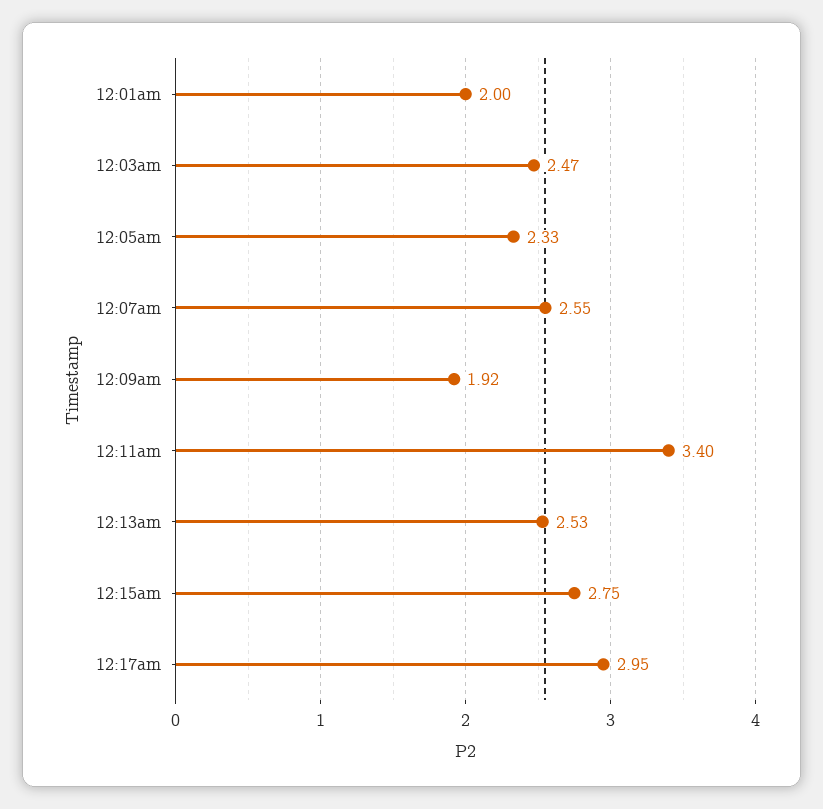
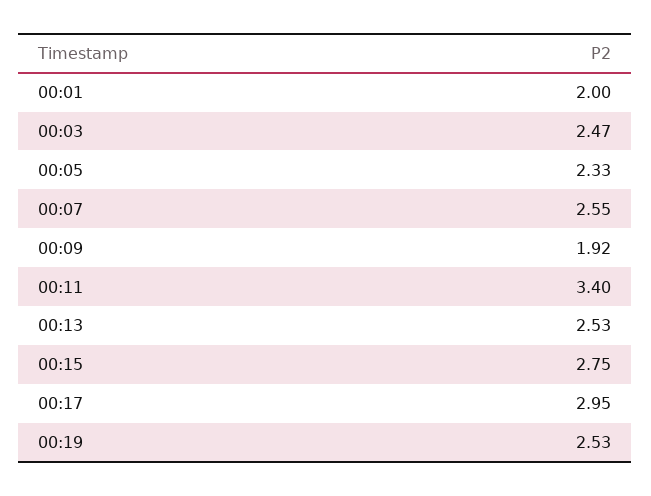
00:19: none -> 2.53

